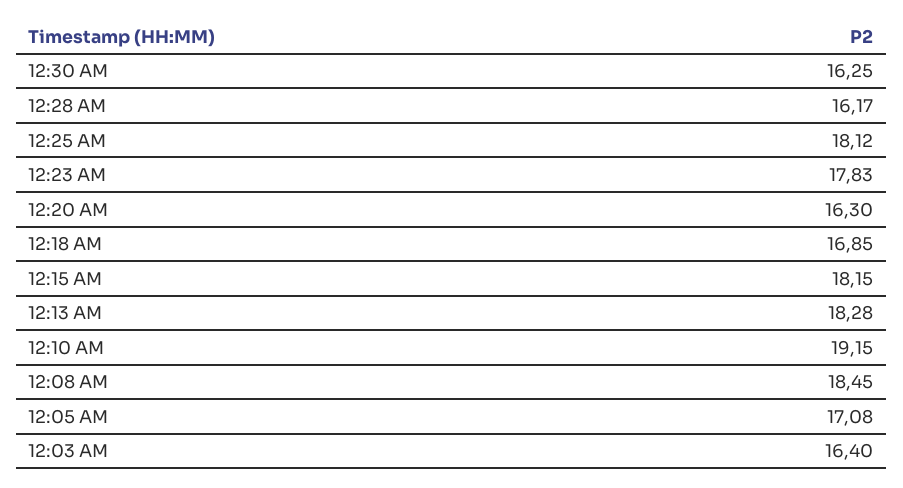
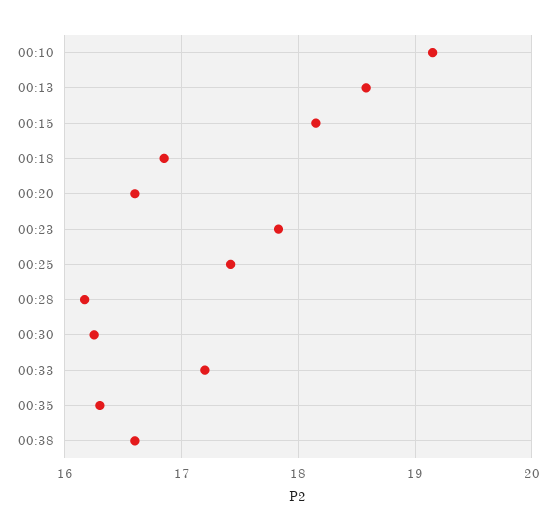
12:25 AM: 18.12 -> 17.4
12:20 AM: 16.3 -> 16.6
12:13 AM: 18.28 -> 18.6
12:08 AM: 18.45 -> none
12:05 AM: 17.08 -> none
12:03 AM: 16.4 -> none
00:33: none -> 17.2
00:35: none -> 16.3
00:38: none -> 16.6

